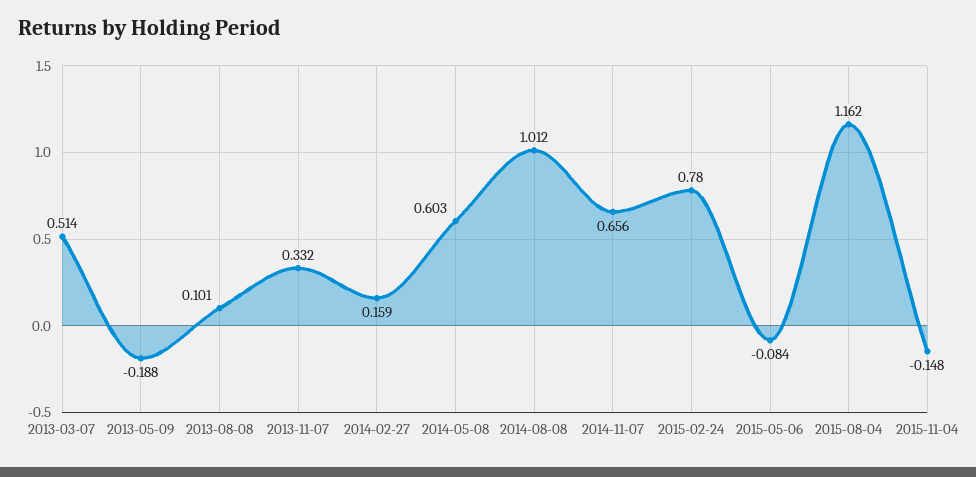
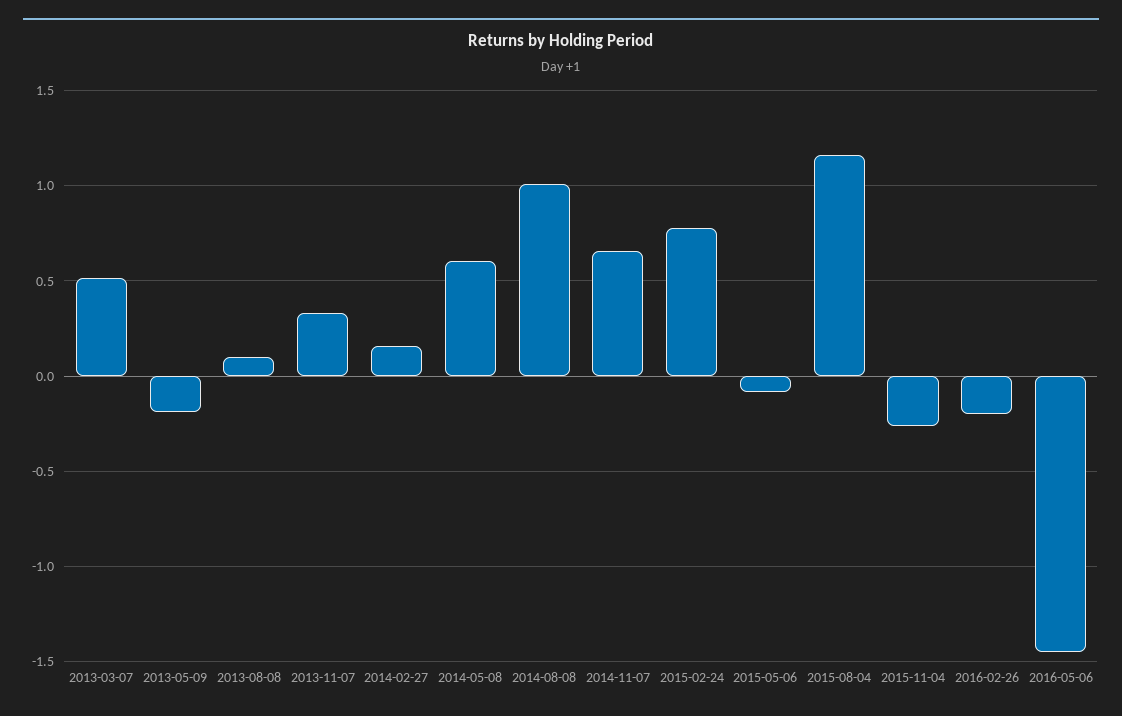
2015-11-04: -0.148 -> -0.25
2016-02-26: none -> -0.2
2016-05-06: none -> -1.45

